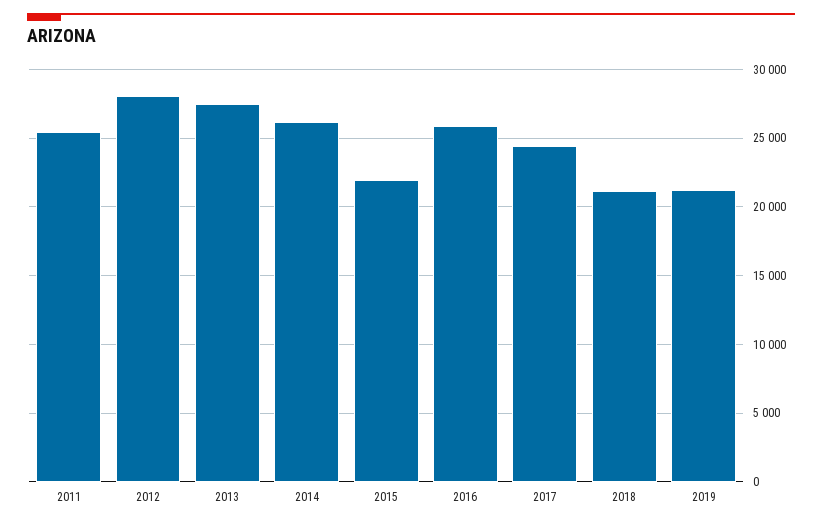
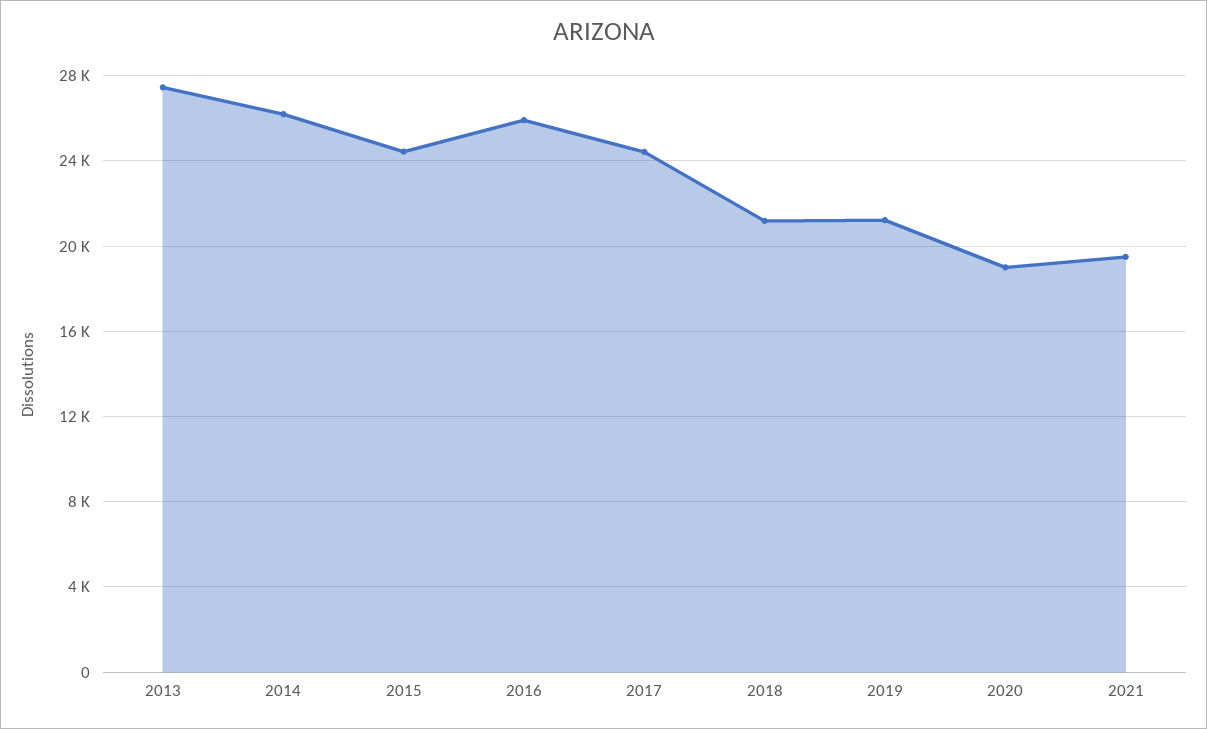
2011: 25500 -> none
2012: 28000 -> none
2015: 22000 -> 24500
2020: none -> 19000
2021: none -> 19500

